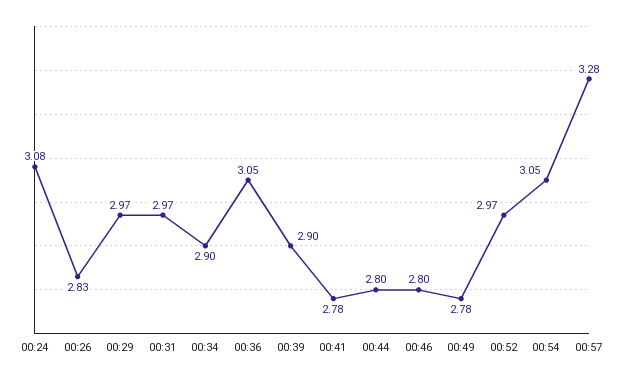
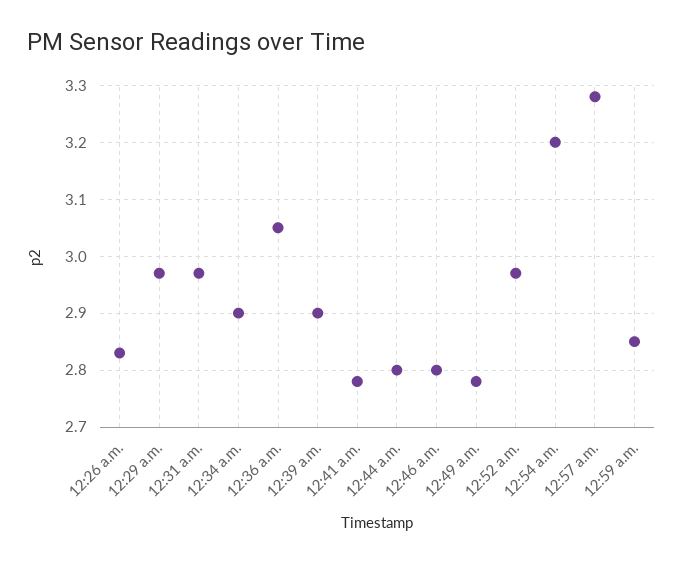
00:24: 3.08 -> none
00:54: 3.05 -> 3.2
12:59 a.m.: none -> 2.85

